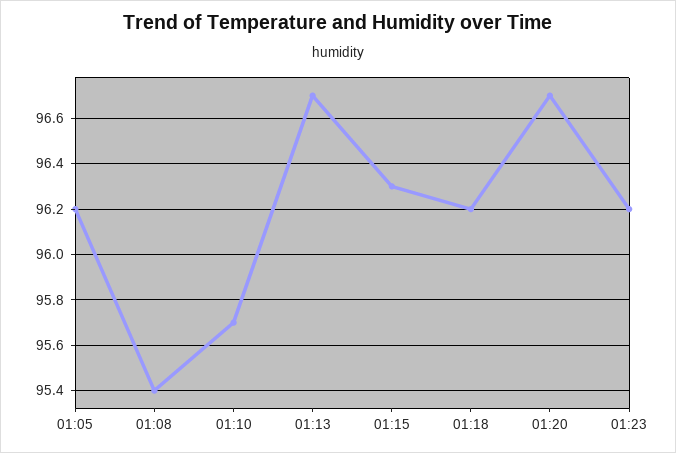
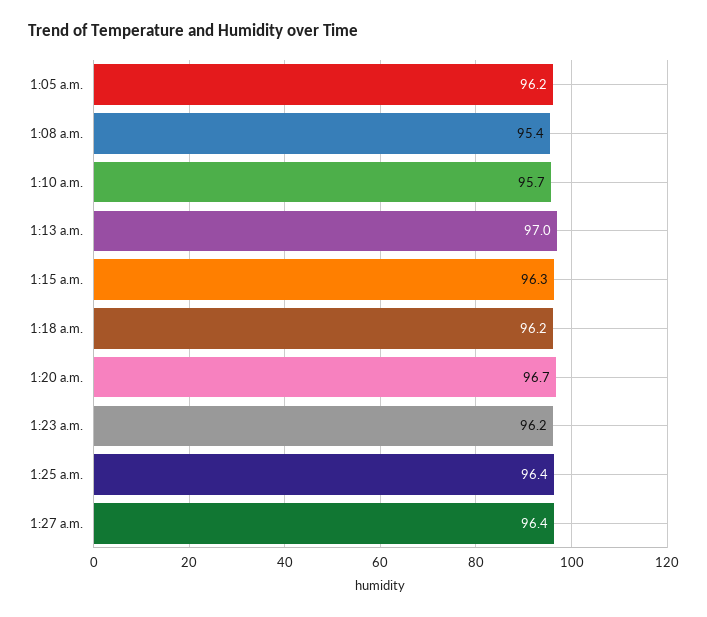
01:13: 96.7 -> 97
1:25 a.m.: none -> 96.4
1:27 a.m.: none -> 96.4

